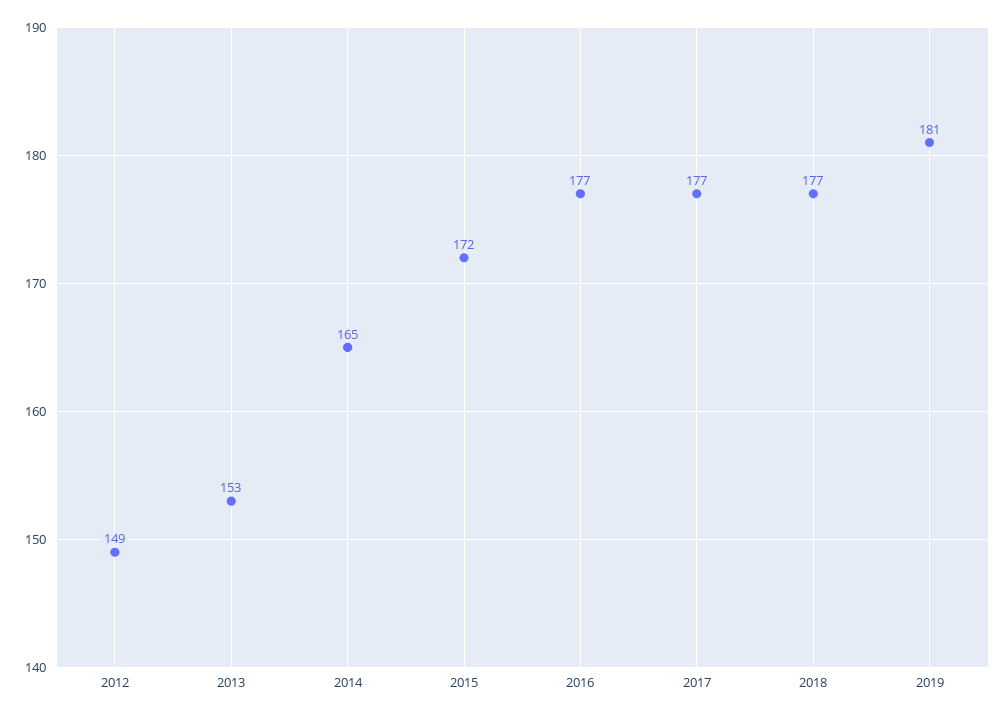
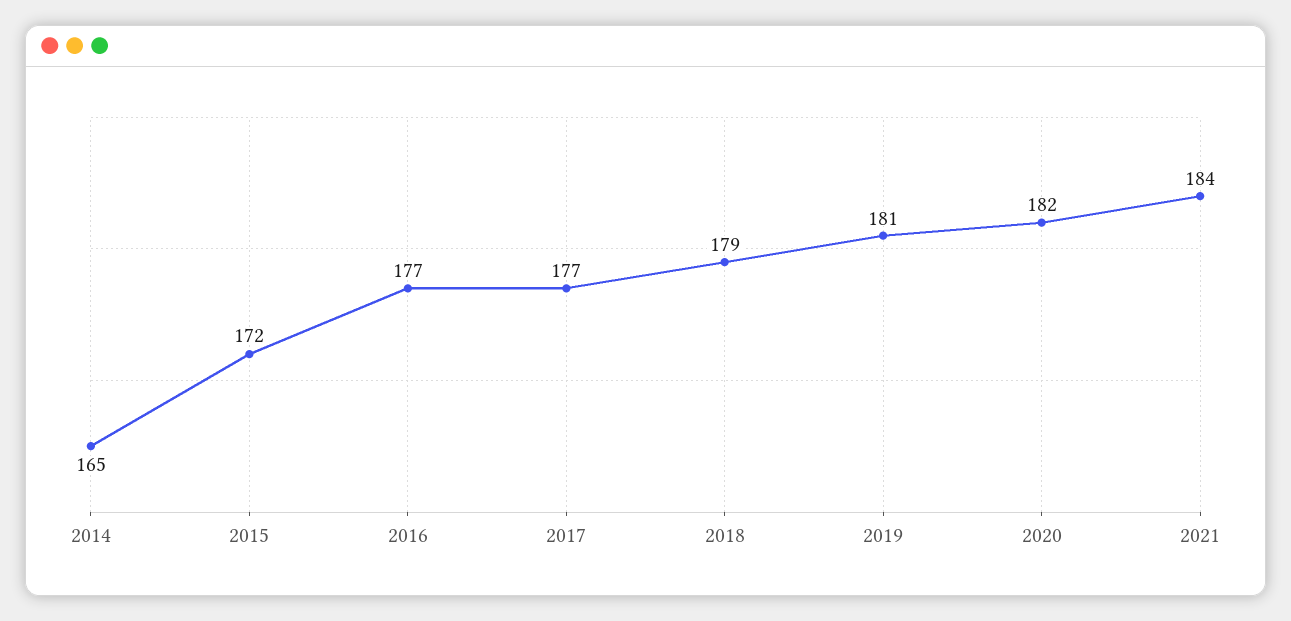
2012: 149 -> none
2013: 153 -> none
2018: 177 -> 179
2020: none -> 182
2021: none -> 184

